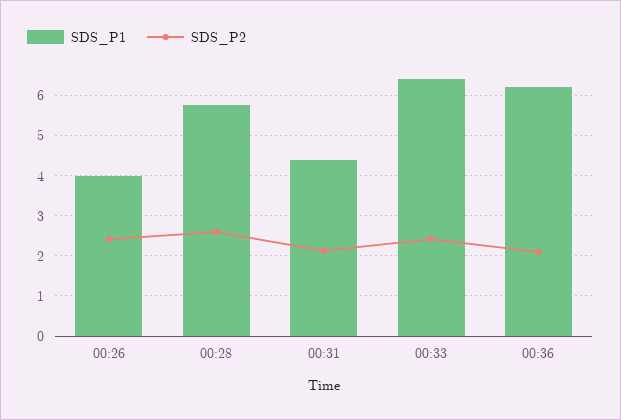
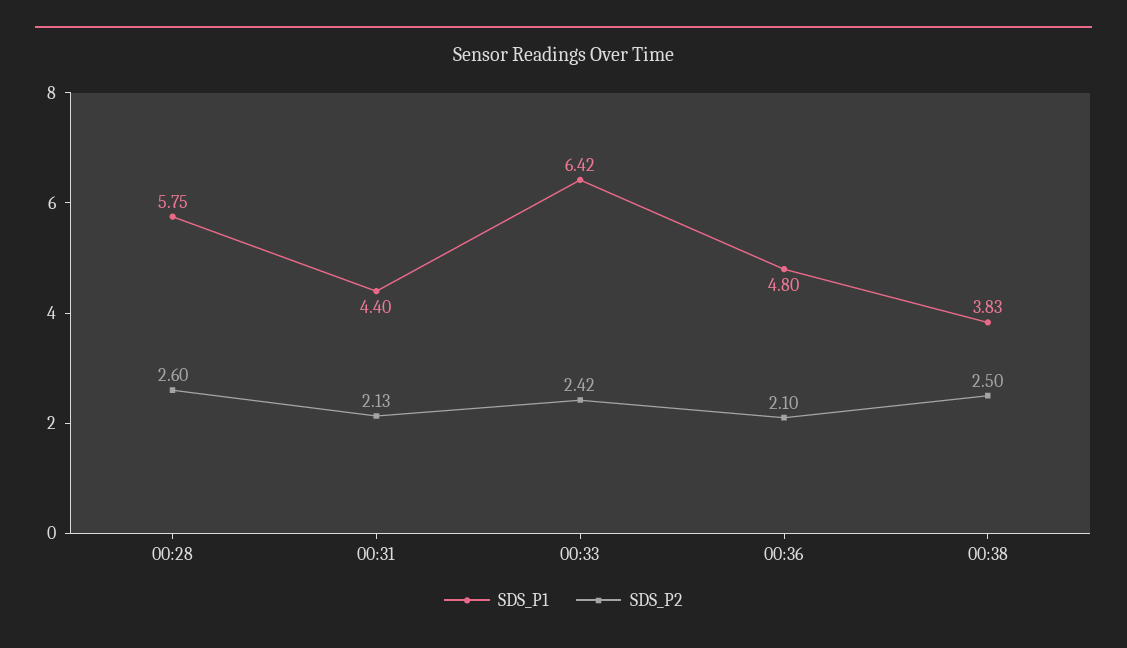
SDS_P1, 00:26: 4 -> none
SDS_P2, 00:26: 2.4 -> none
SDS_P1, 00:36: 6.2 -> 4.8
SDS_P1, 00:38: none -> 3.83
SDS_P2, 00:38: none -> 2.5

